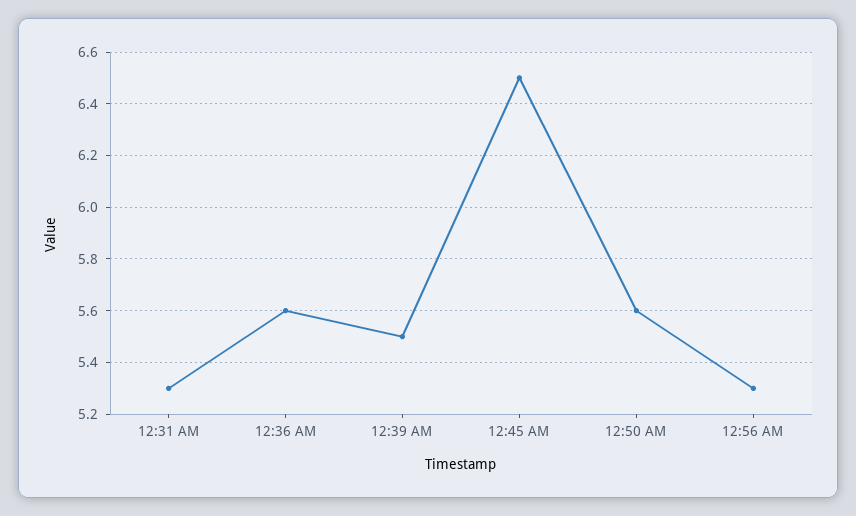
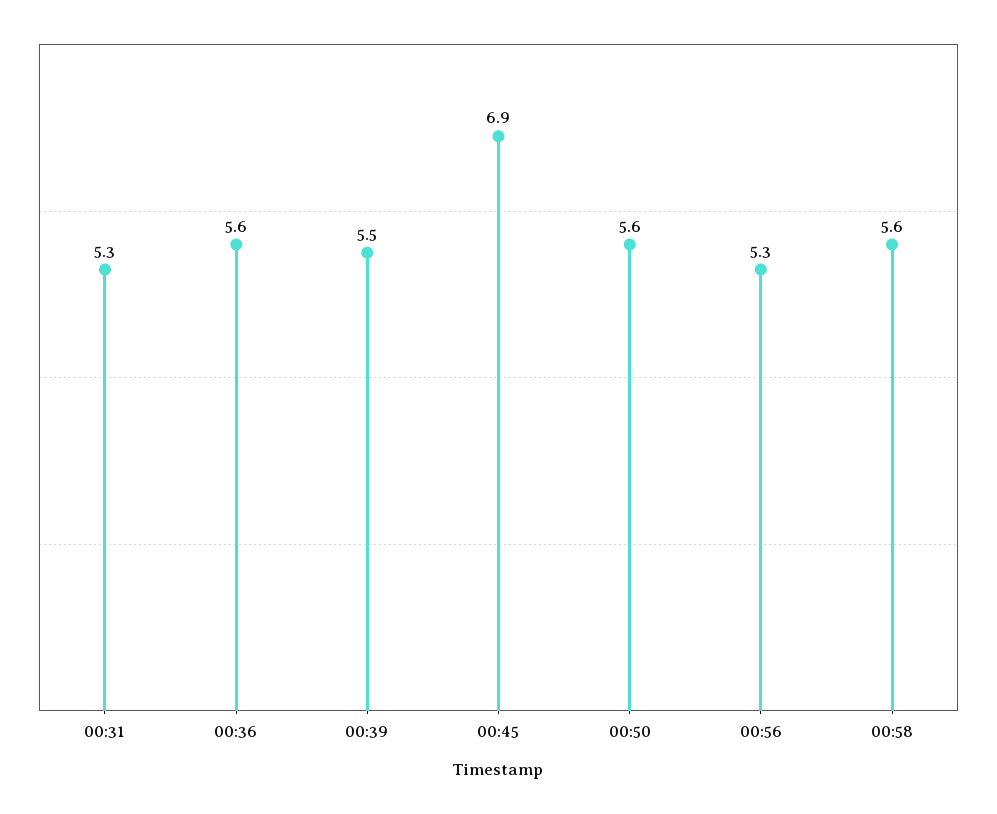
12:45 AM: 6.5 -> 6.9
00:58: none -> 5.6

